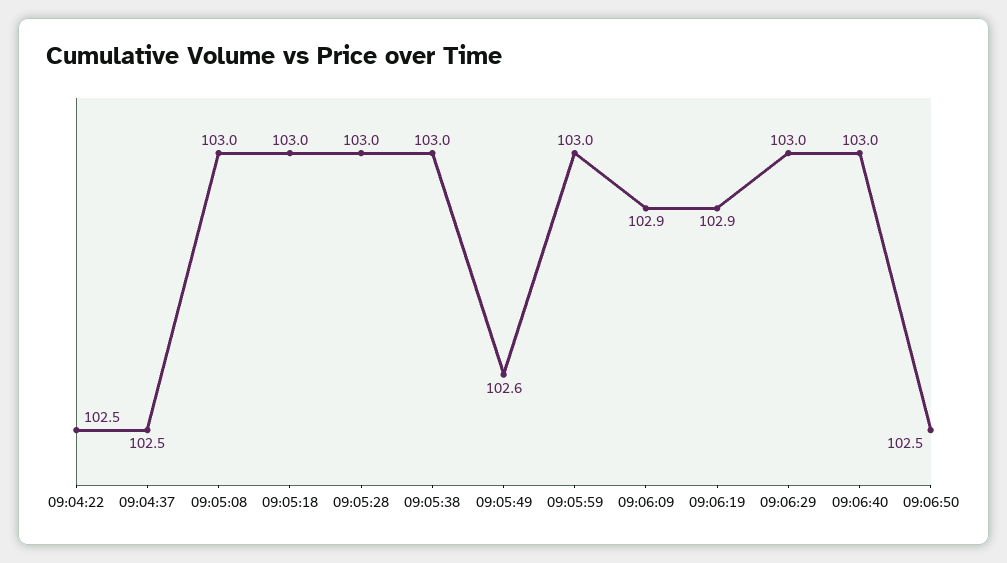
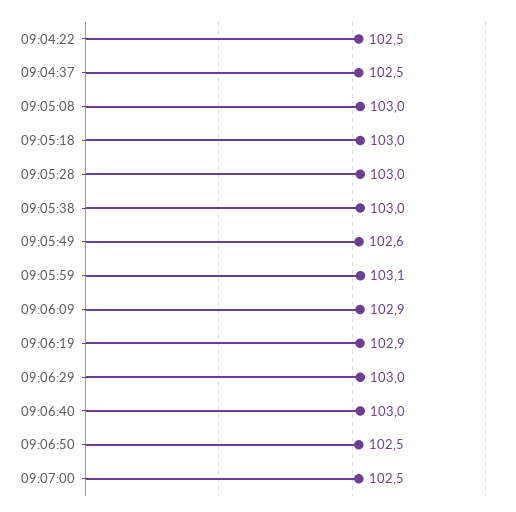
09:05:59: 103 -> 103.1
09:07:00: none -> 102.5

